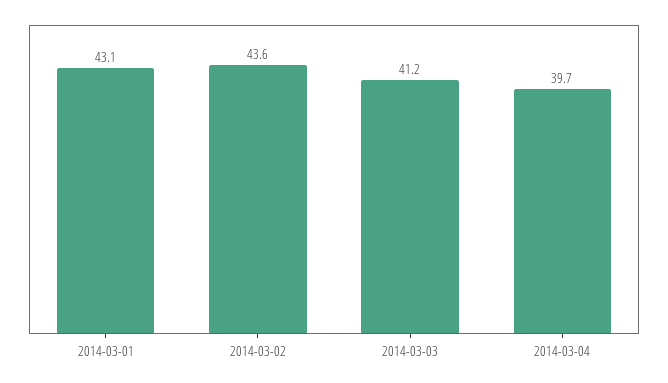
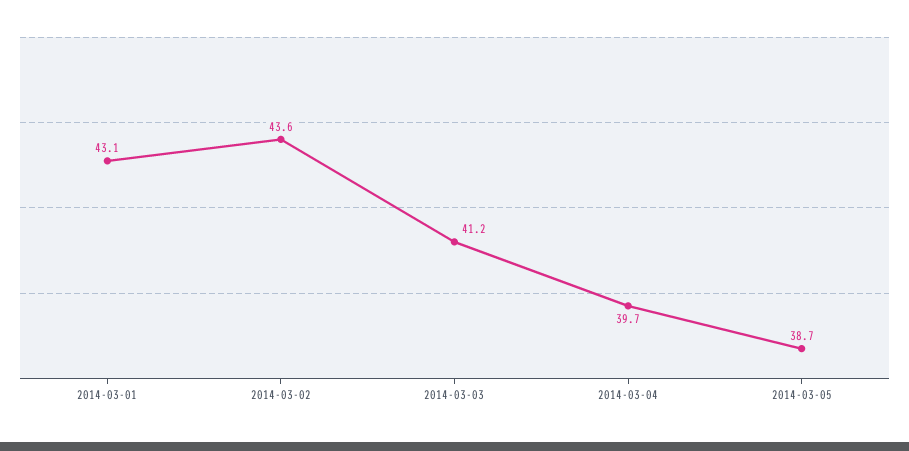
2014-03-05: none -> 38.7

